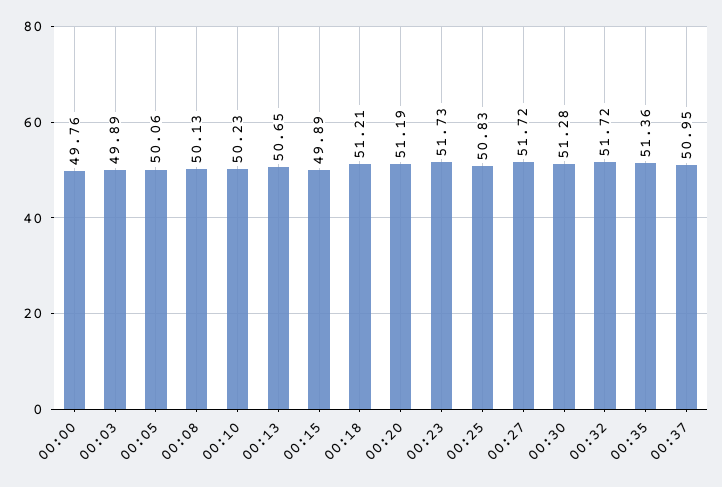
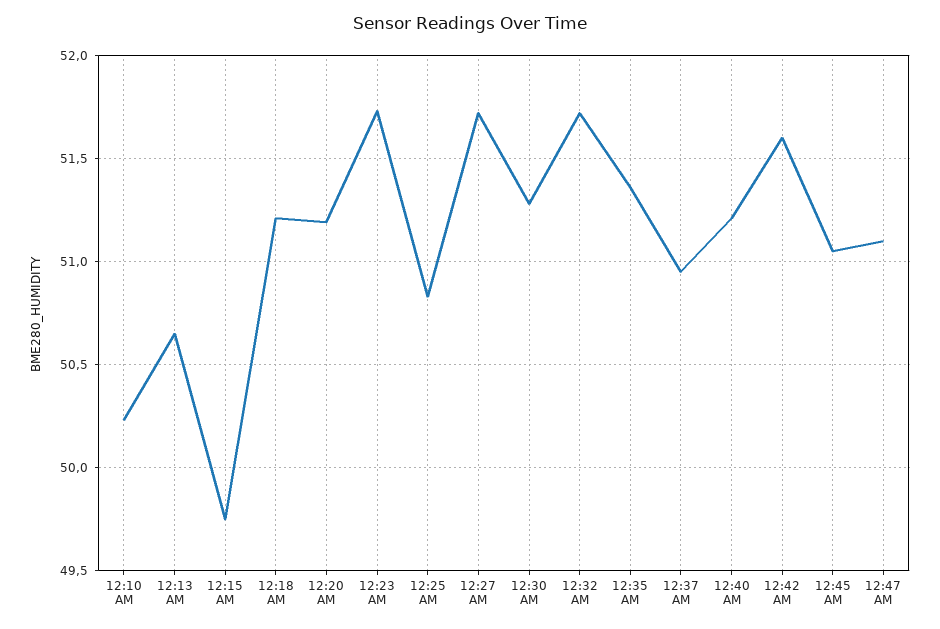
00:00: 49.76 -> none
00:03: 49.89 -> none
00:05: 50.06 -> none
00:08: 50.13 -> none
00:15: 49.89 -> 49.75
12:40 AM: none -> 51.2
12:42 AM: none -> 51.6
12:45 AM: none -> 51.05
12:47 AM: none -> 51.1

